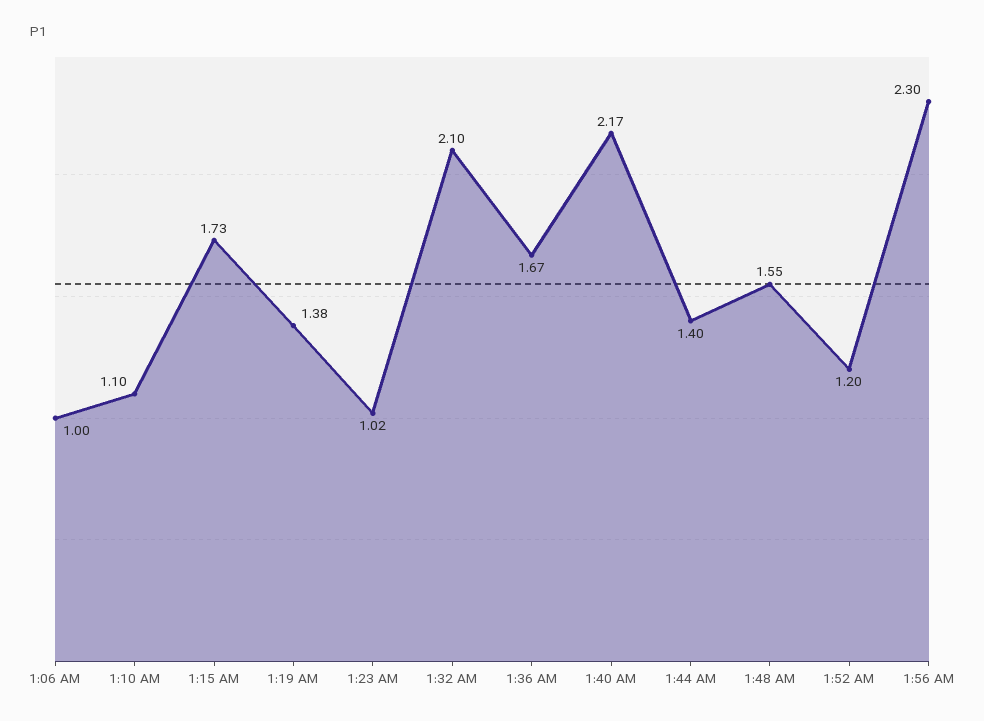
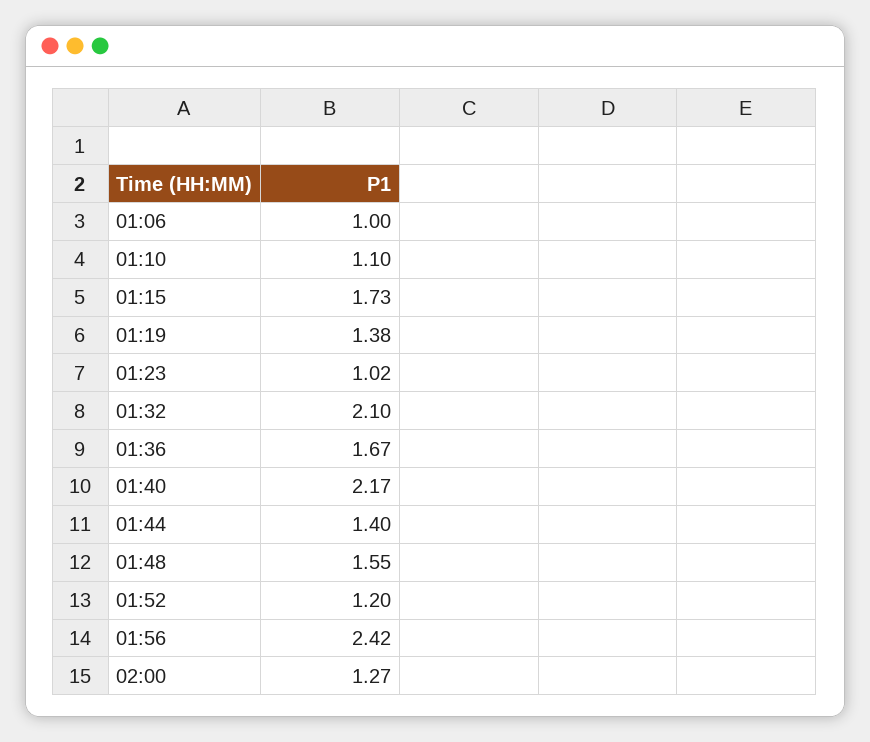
1:56 AM: 2.3 -> 2.42
02:00: none -> 1.27

